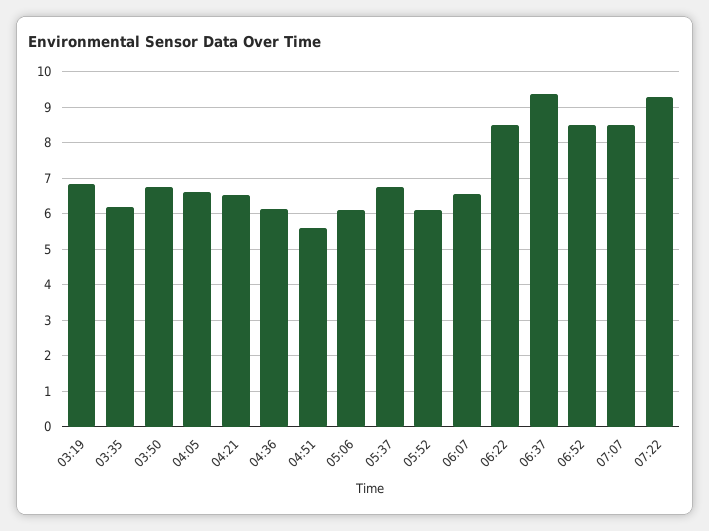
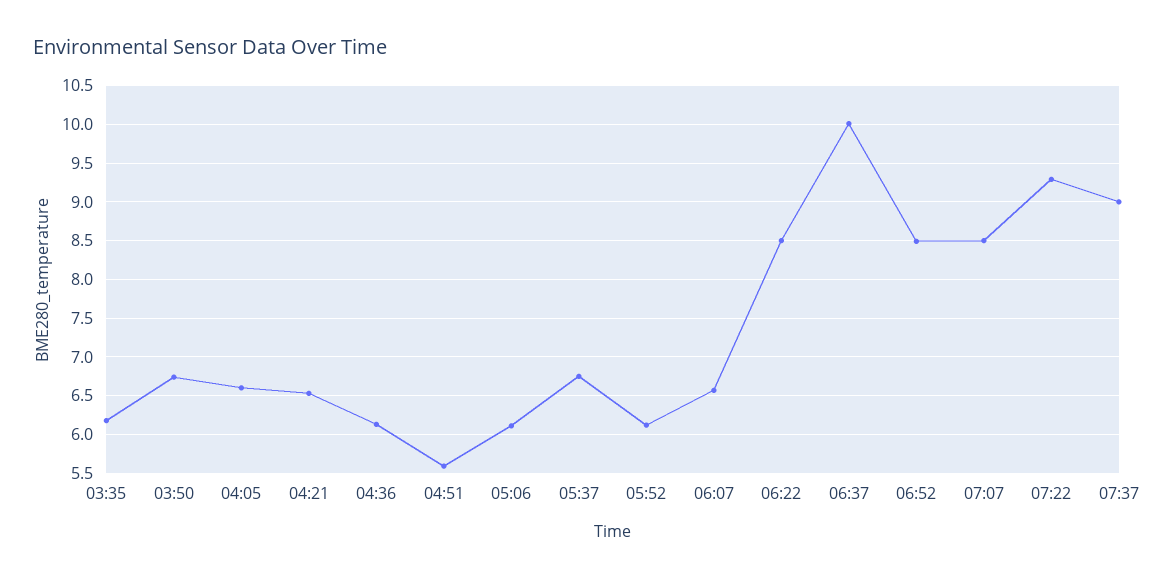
03:19: 6.8 -> none
06:37: 9.4 -> 10
07:37: none -> 9

